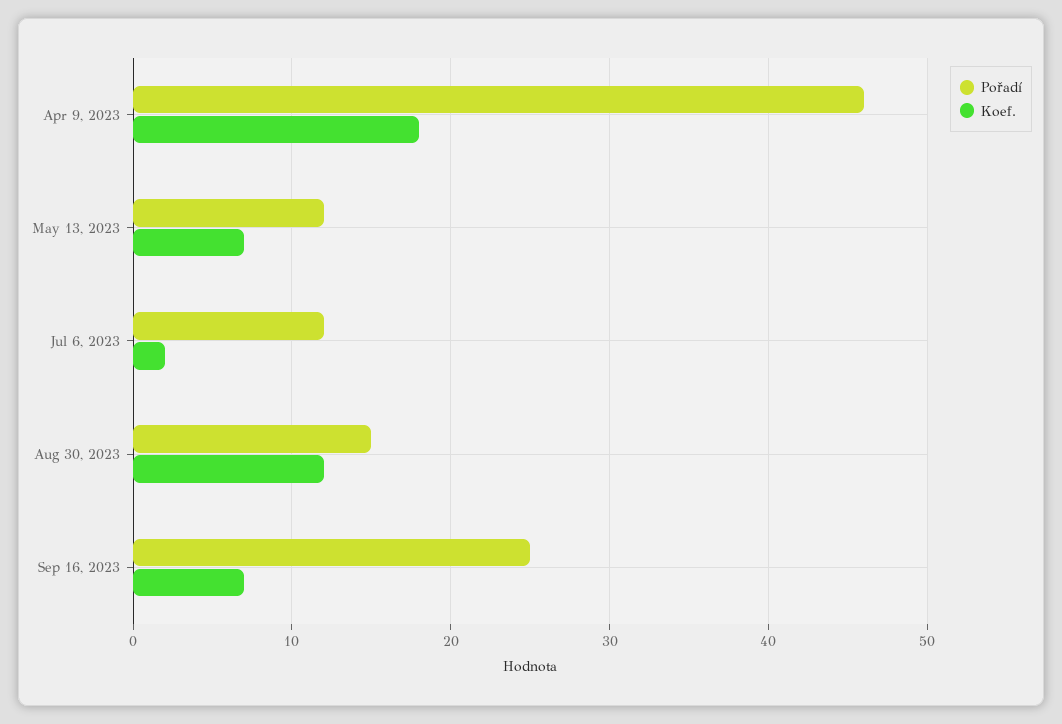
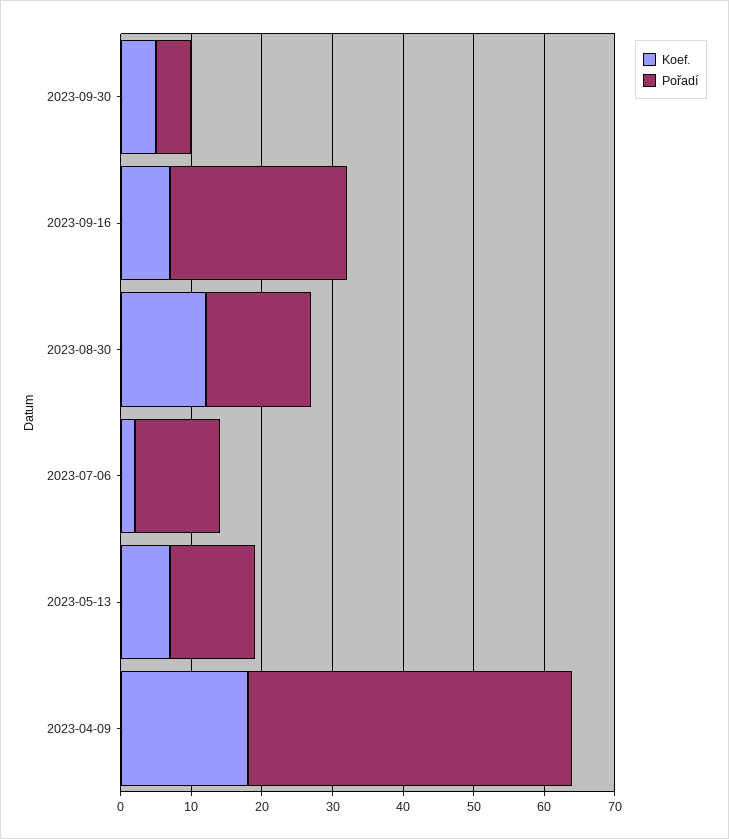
Koef., 2023-09-30: none -> 5
Pořadí, 2023-09-30: none -> 5

